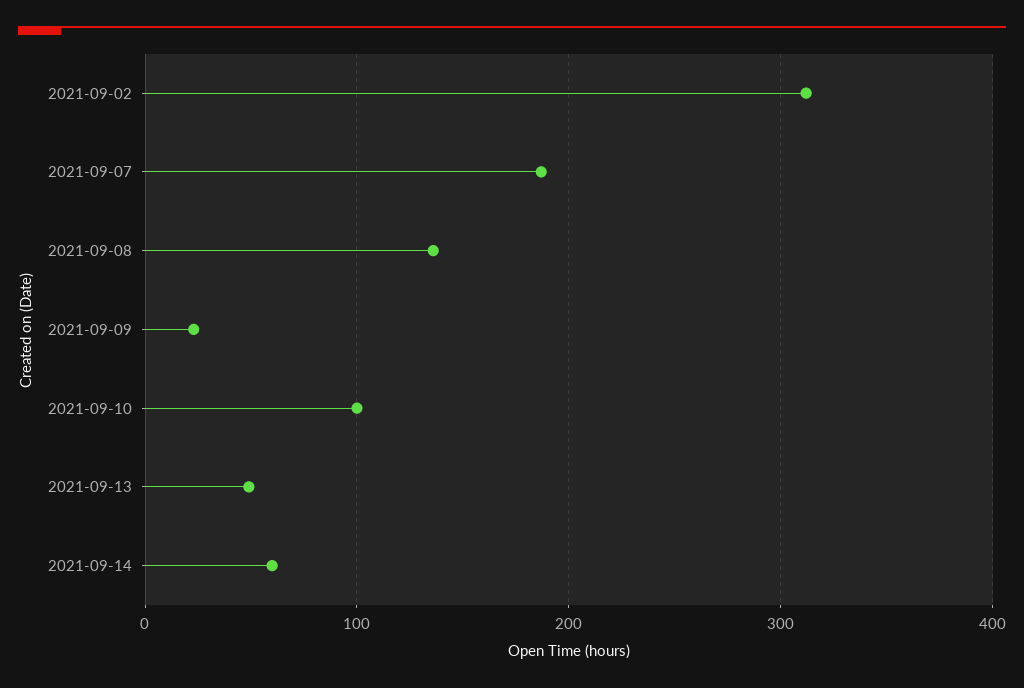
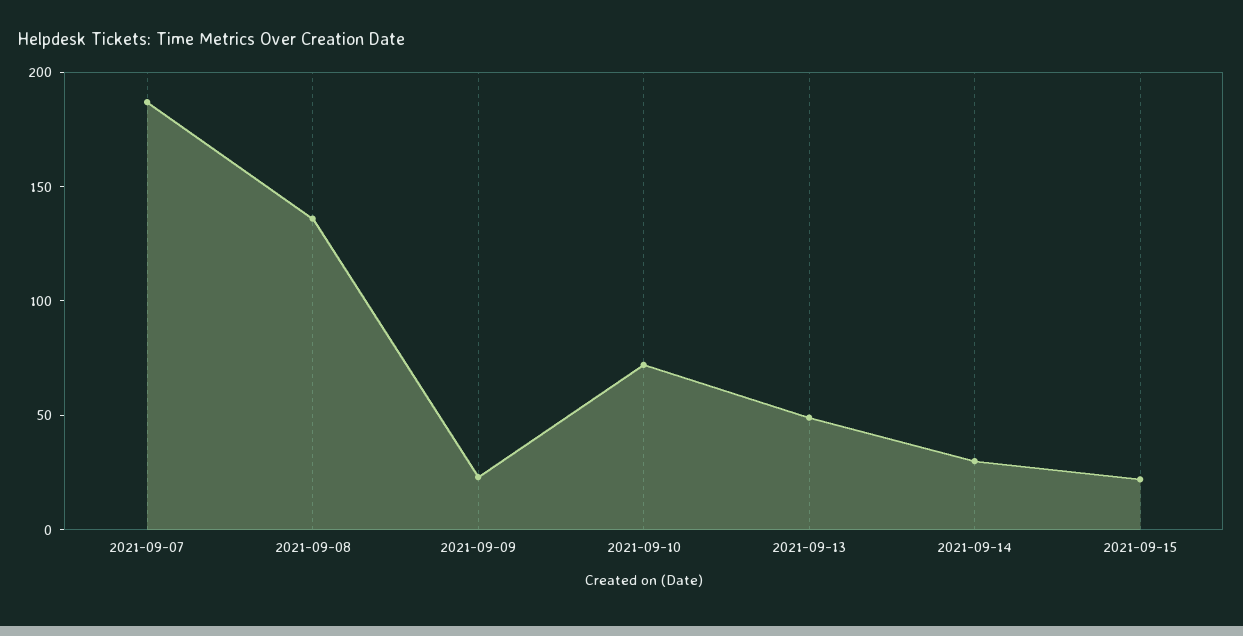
2021-09-02: 310 -> none
2021-09-10: 100 -> 70
2021-09-14: 60 -> 30
2021-09-15: none -> 20

